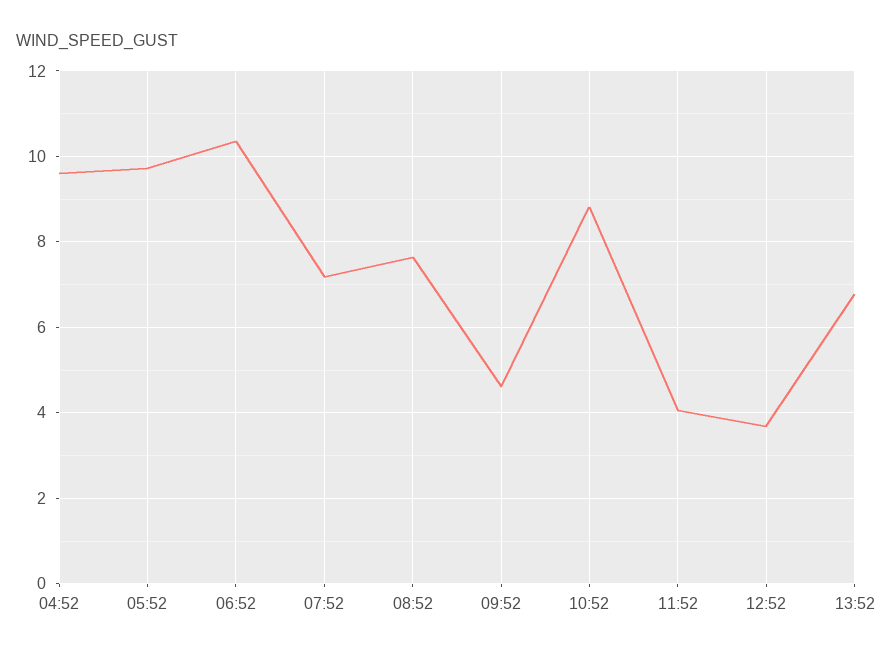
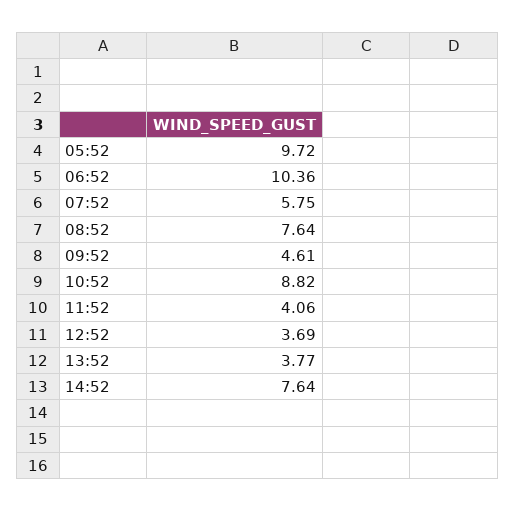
04:52: 9.6 -> none
07:52: 7.2 -> 5.75
13:52: 6.8 -> 3.77
14:52: none -> 7.64

